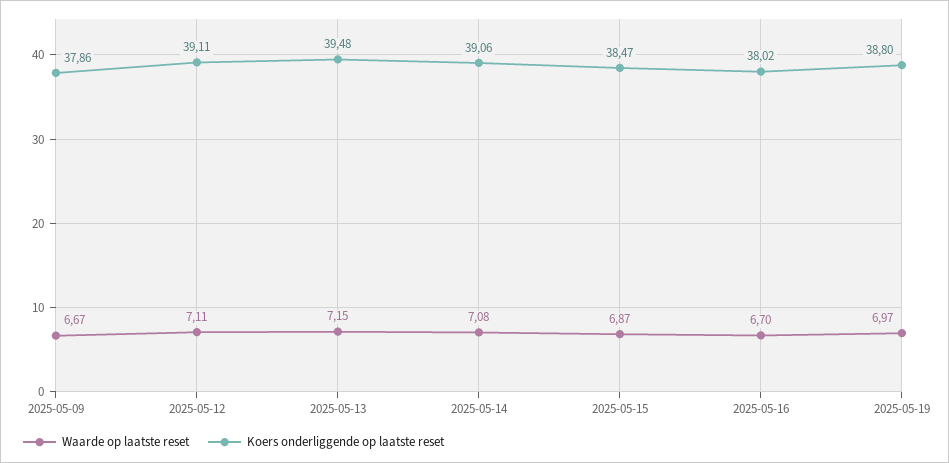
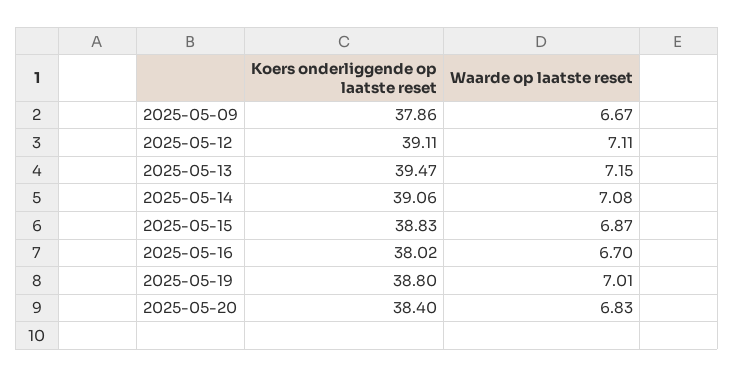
Koers onderliggende op laatste reset, 2025-05-13: 39.48 -> 39.47
Koers onderliggende op laatste reset, 2025-05-15: 38.47 -> 38.83
Waarde op laatste reset, 2025-05-19: 6.97 -> 7.01
Koers onderliggende op laatste reset, 2025-05-20: none -> 38.4
Waarde op laatste reset, 2025-05-20: none -> 6.83

